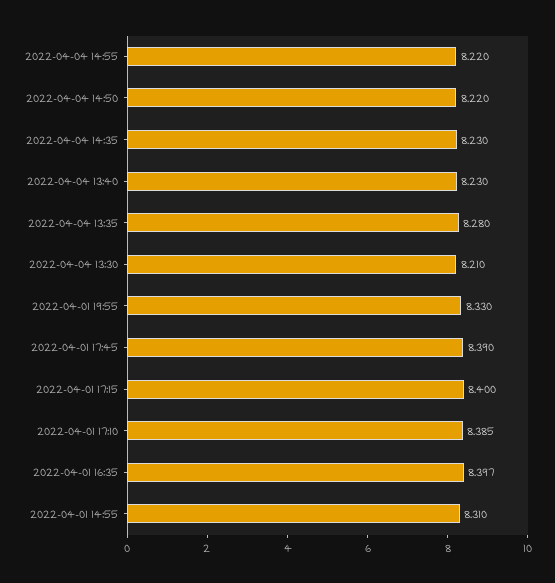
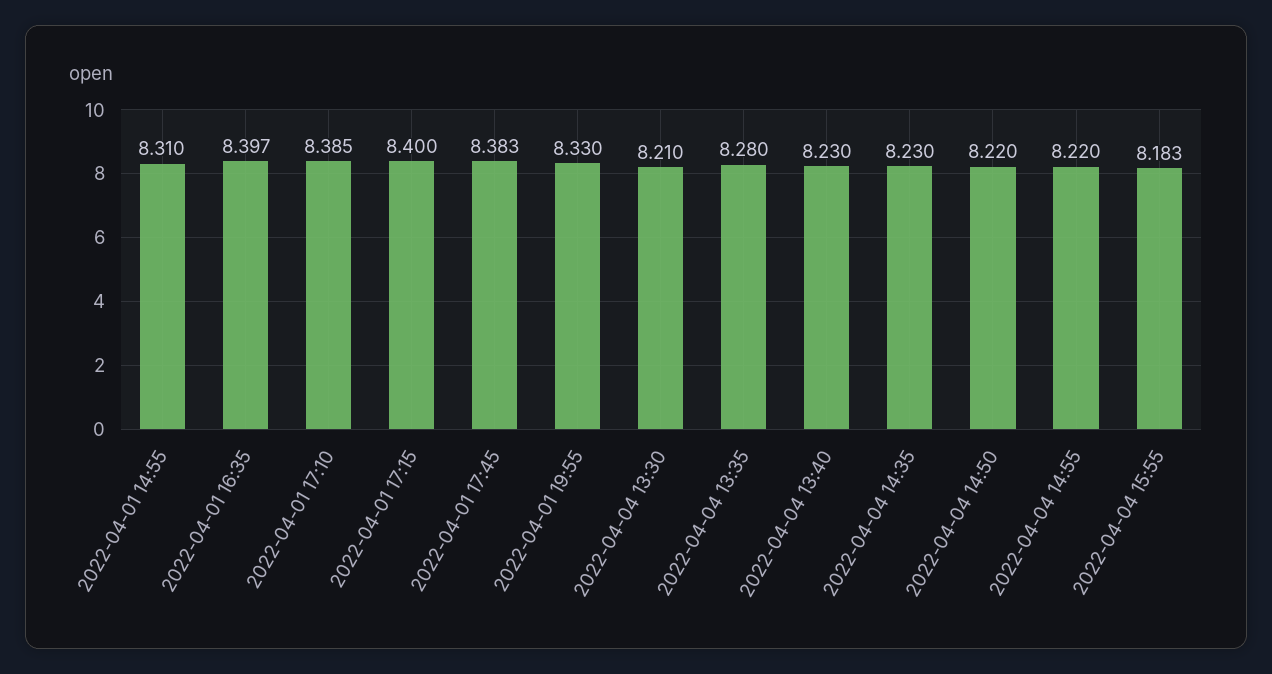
2022-04-01 17:45: 8.39 -> 8.383
2022-04-04 15:55: none -> 8.183

